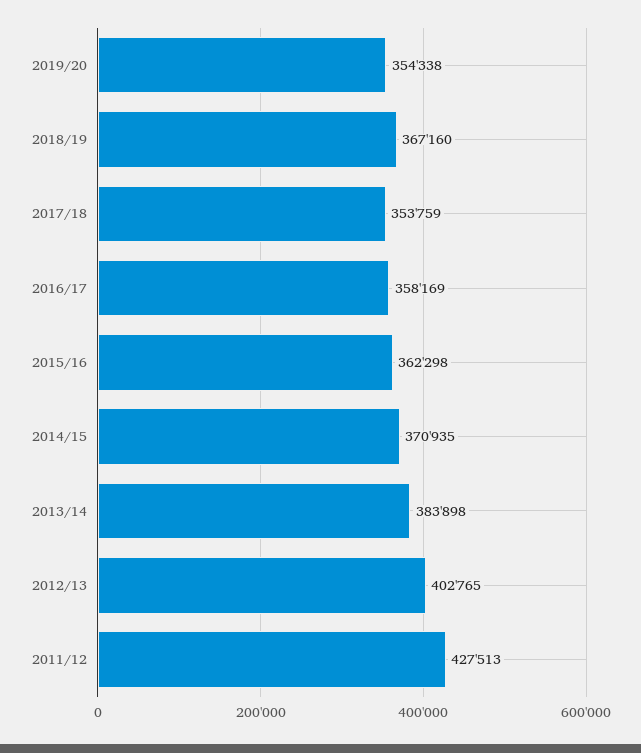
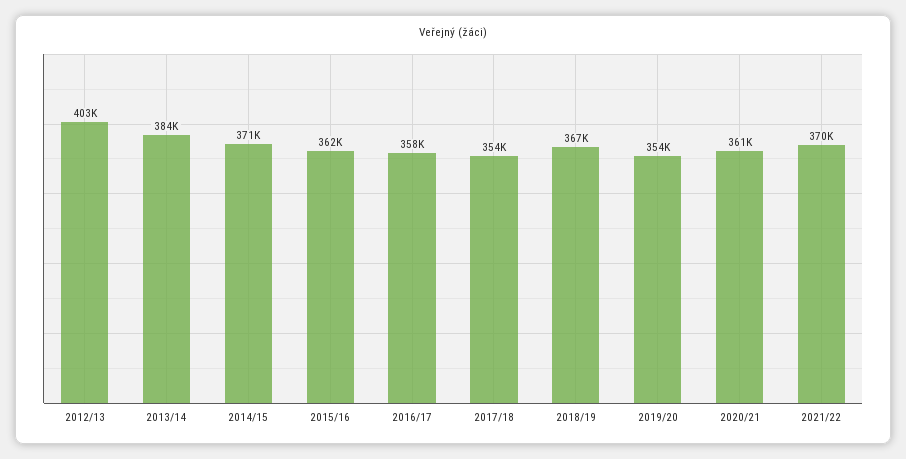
2011/12: 427513 -> none
2020/21: none -> 361000
2021/22: none -> 370000

